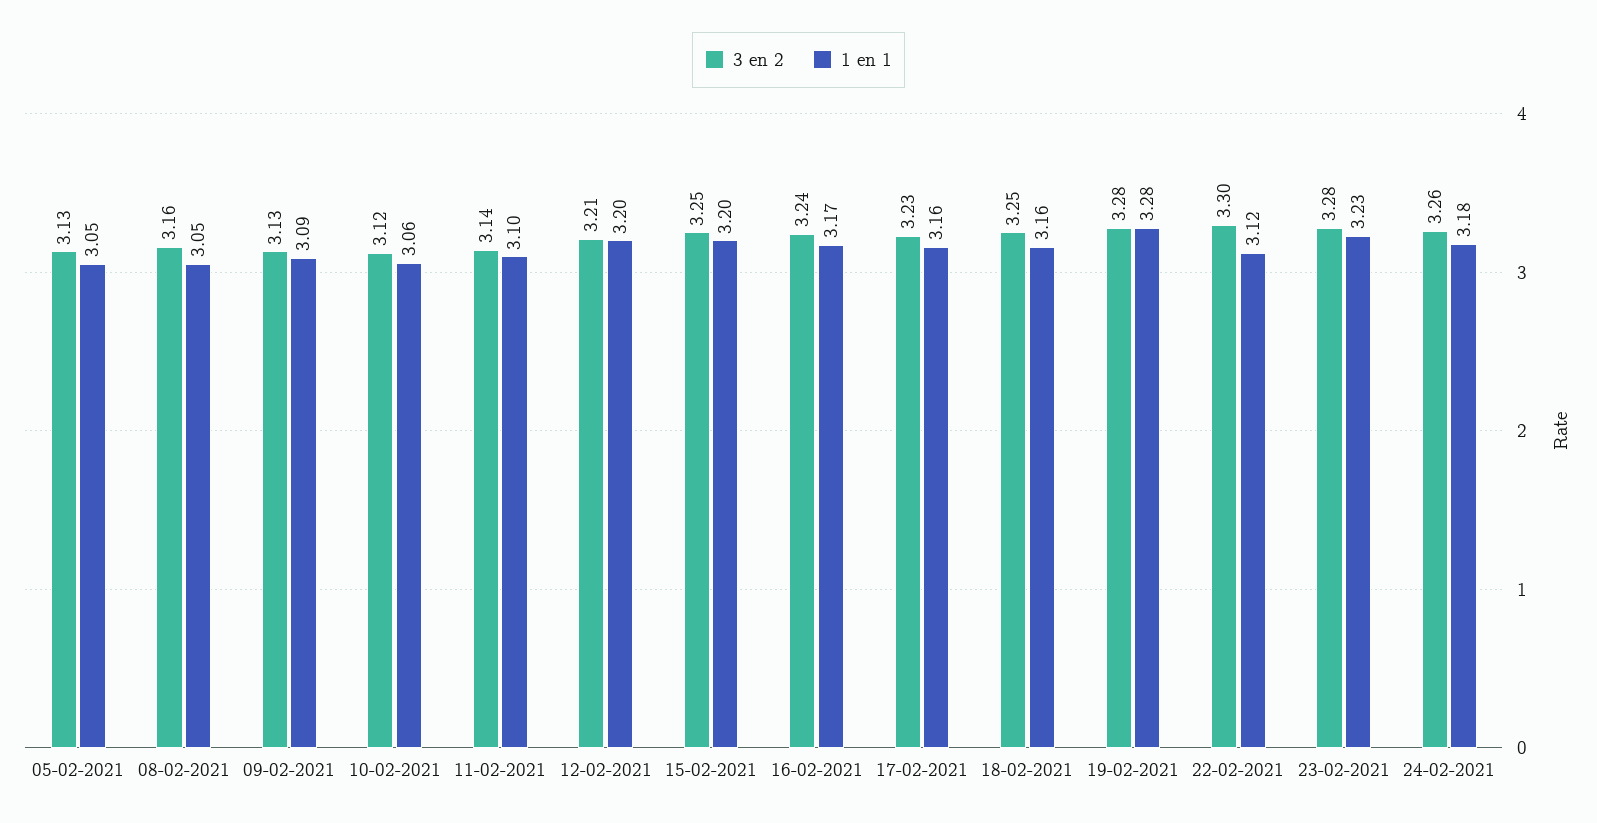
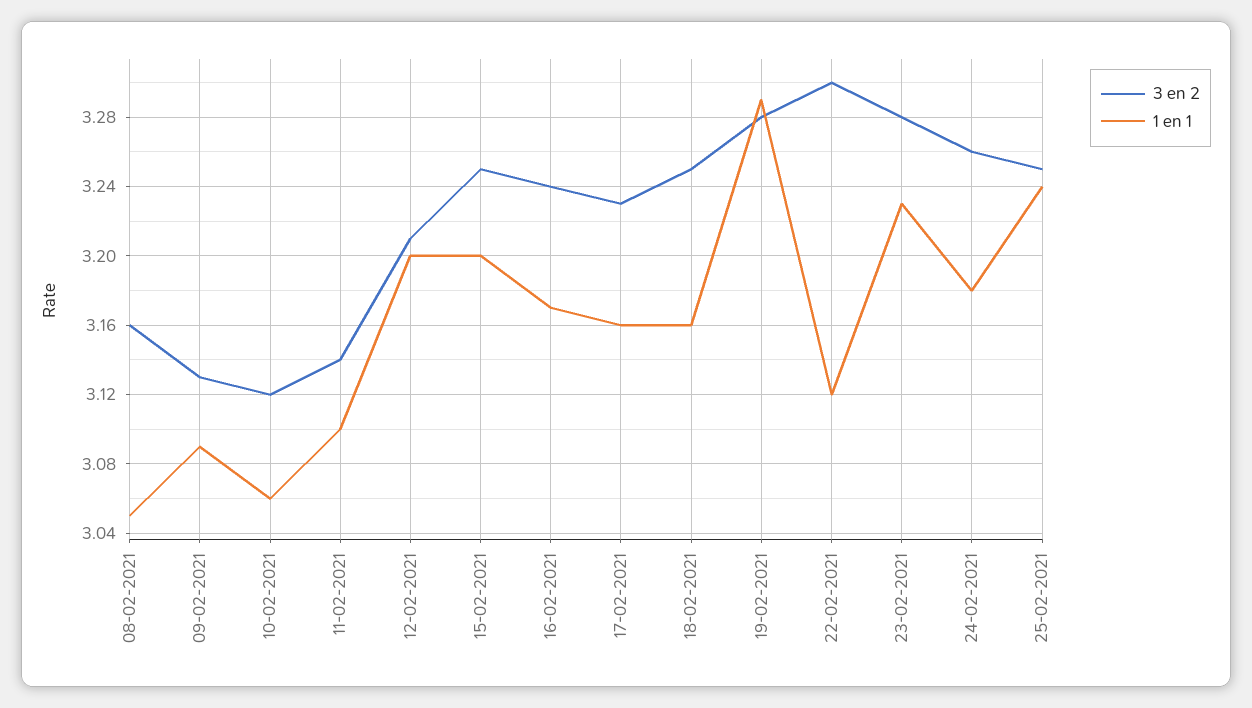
3 en 2, 05-02-2021: 3.13 -> none
1 en 1, 05-02-2021: 3.05 -> none
1 en 1, 19-02-2021: 3.28 -> 3.29
3 en 2, 25-02-2021: none -> 3.25
1 en 1, 25-02-2021: none -> 3.24

